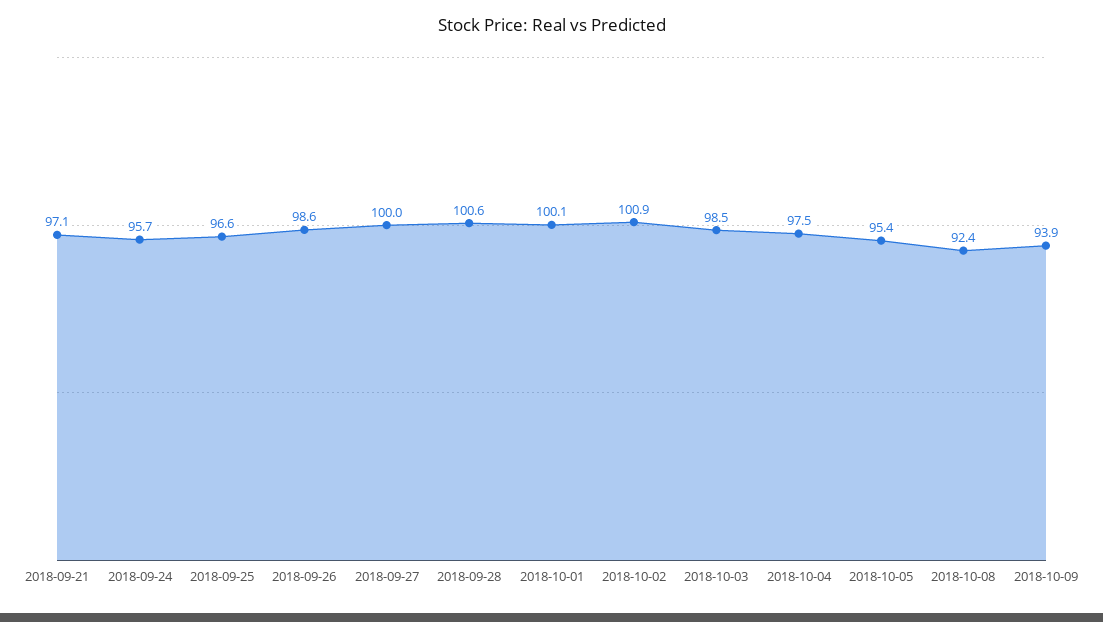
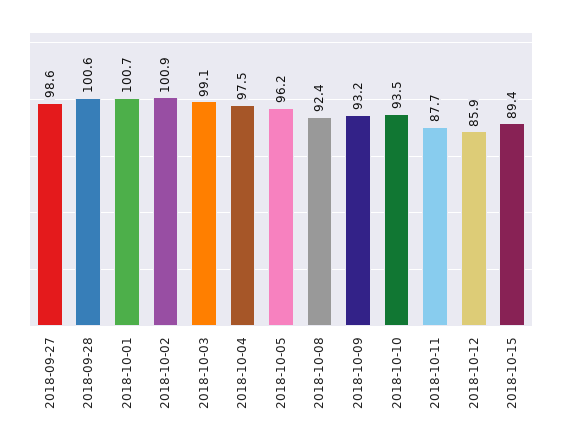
2018-09-21: 97.1 -> none
2018-09-24: 95.7 -> none
2018-09-25: 96.6 -> none
2018-09-26: 98.6 -> none
2018-09-27: 100 -> 98.6
2018-10-01: 100.1 -> 100.7
2018-10-03: 98.5 -> 99.1
2018-10-05: 95.4 -> 96.2
2018-10-09: 93.9 -> 93.2
2018-10-10: none -> 93.5
2018-10-11: none -> 87.7
2018-10-12: none -> 85.9
2018-10-15: none -> 89.4

